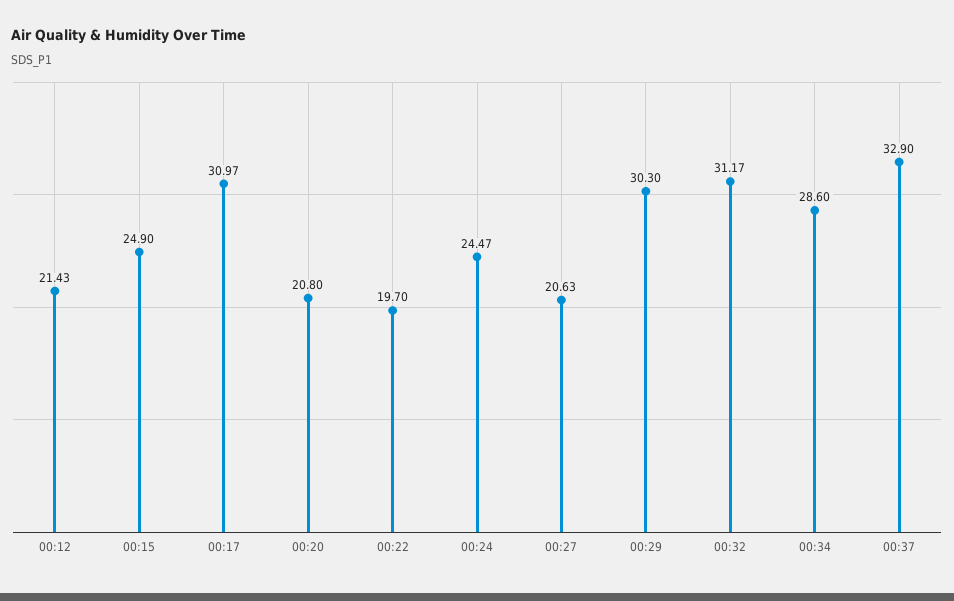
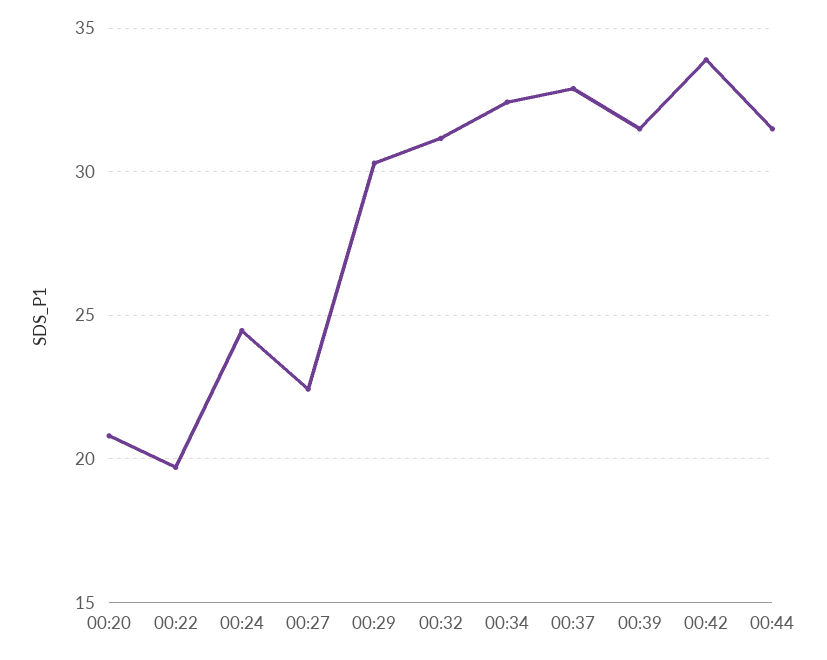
00:12: 21.43 -> none
00:15: 24.9 -> none
00:17: 30.97 -> none
00:27: 20.63 -> 22.5
00:34: 28.6 -> 32.5
00:39: none -> 31.5
00:42: none -> 34
00:44: none -> 31.5

